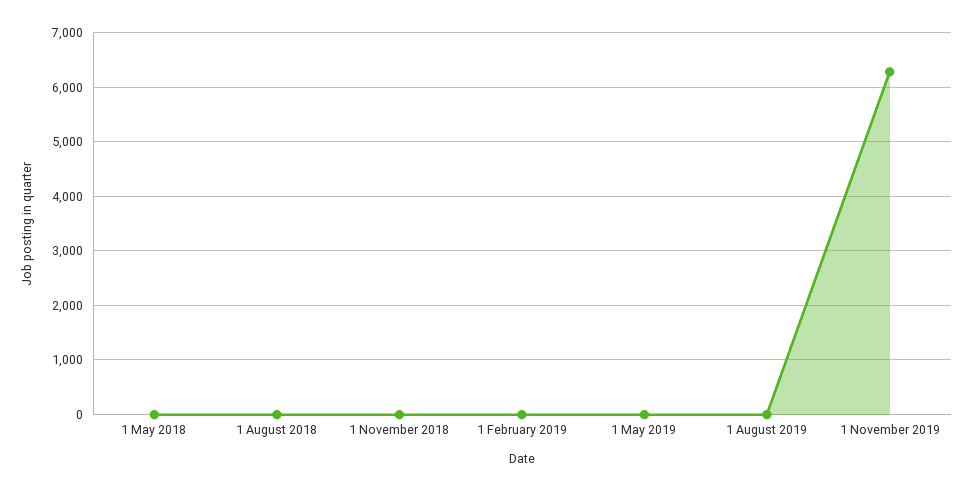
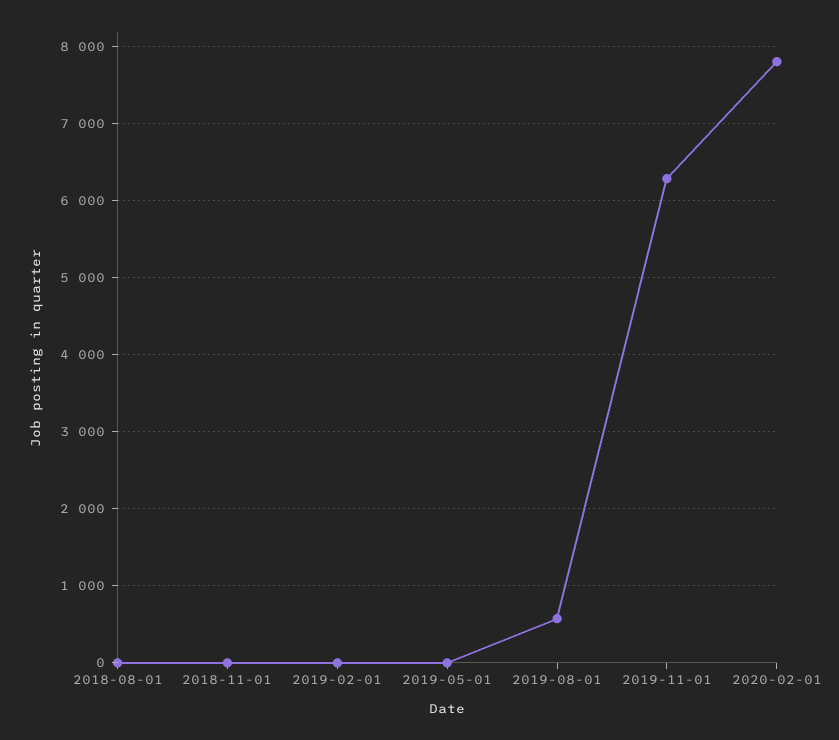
1 May 2018: 0 -> none
1 August 2019: 0 -> 600
2020-02-01: none -> 7800

